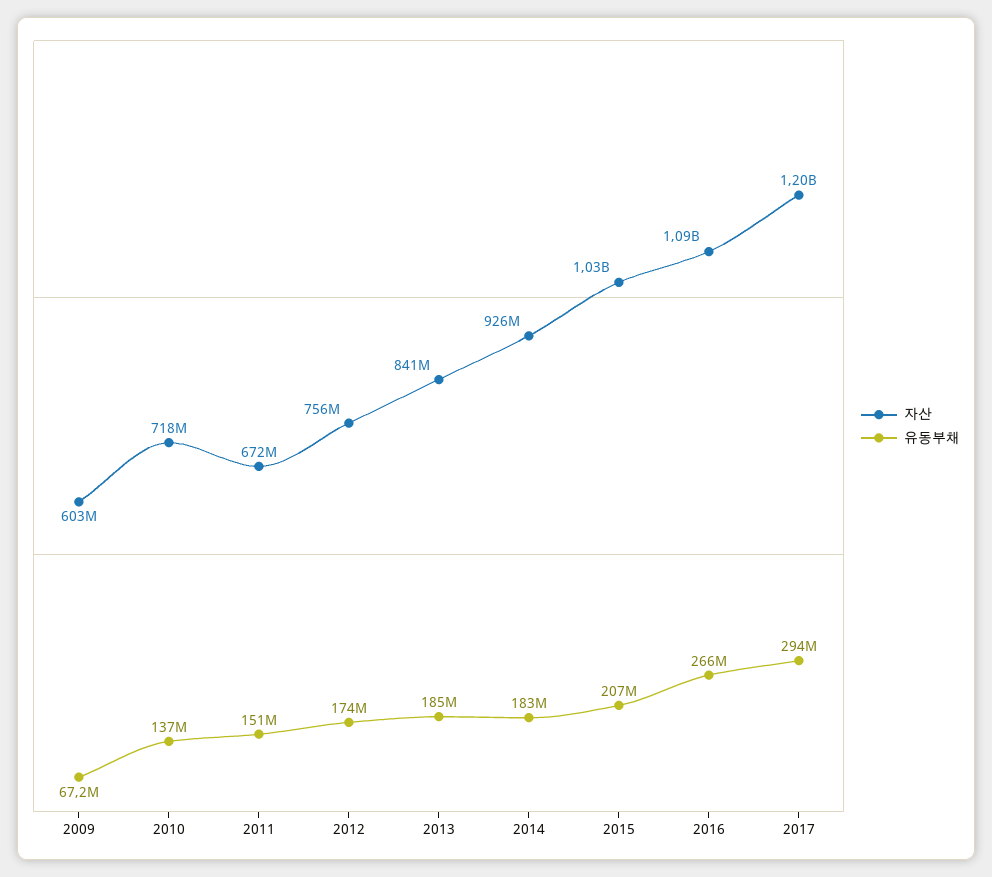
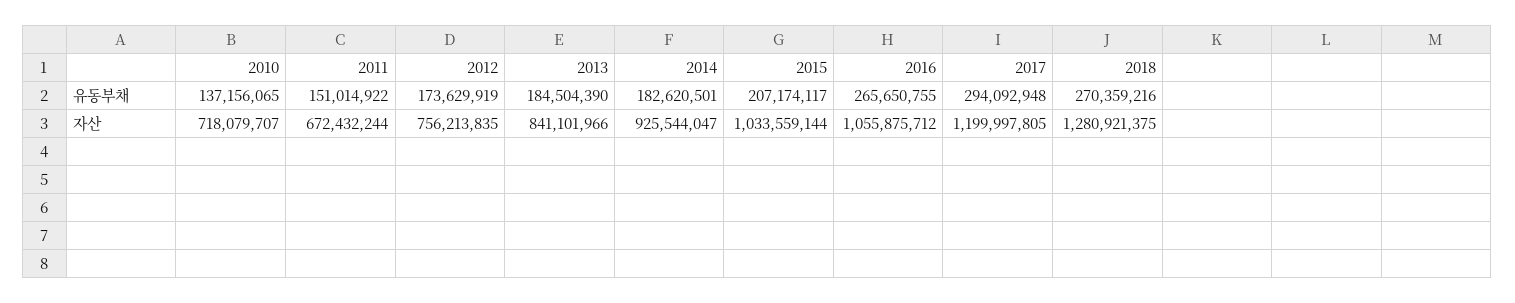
자산, 2009: 603000000 -> none
유동부채, 2009: 67200000 -> none
자산, 2016: 1090000000 -> 1055875712
유동부채, 2018: none -> 270359216
자산, 2018: none -> 1280921375

